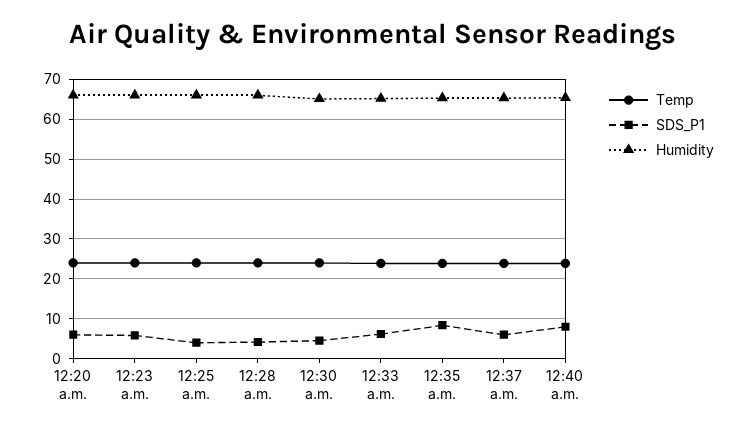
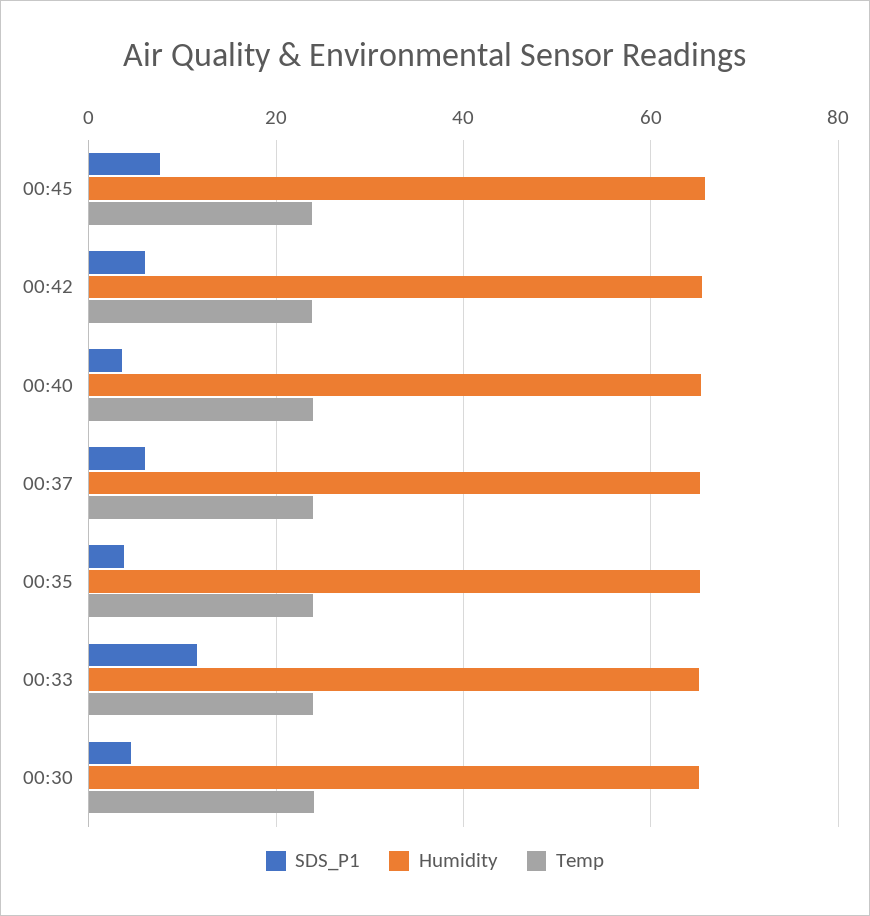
Temp, 12:20 a.m.: 24 -> none
SDS_P1, 12:20 a.m.: 6 -> none
Humidity, 12:20 a.m.: 66 -> none
Temp, 12:23 a.m.: 24 -> none
SDS_P1, 12:23 a.m.: 6 -> none
Humidity, 12:23 a.m.: 66 -> none
Temp, 12:25 a.m.: 24 -> none
SDS_P1, 12:25 a.m.: 4 -> none
Humidity, 12:25 a.m.: 66 -> none
Temp, 12:28 a.m.: 24 -> none
SDS_P1, 12:28 a.m.: 4 -> none
Humidity, 12:28 a.m.: 66 -> none
SDS_P1, 12:33 a.m.: 6 -> 12
SDS_P1, 12:35 a.m.: 8 -> 4
SDS_P1, 12:40 a.m.: 8 -> 4
SDS_P1, 00:45: none -> 8
Humidity, 00:45: none -> 66
Temp, 00:45: none -> 24
SDS_P1, 00:42: none -> 6
Humidity, 00:42: none -> 66
Temp, 00:42: none -> 24

